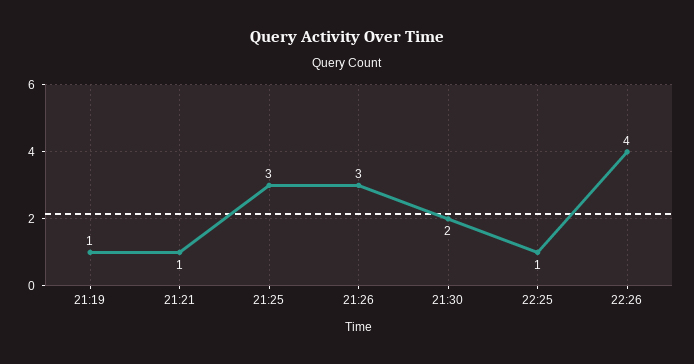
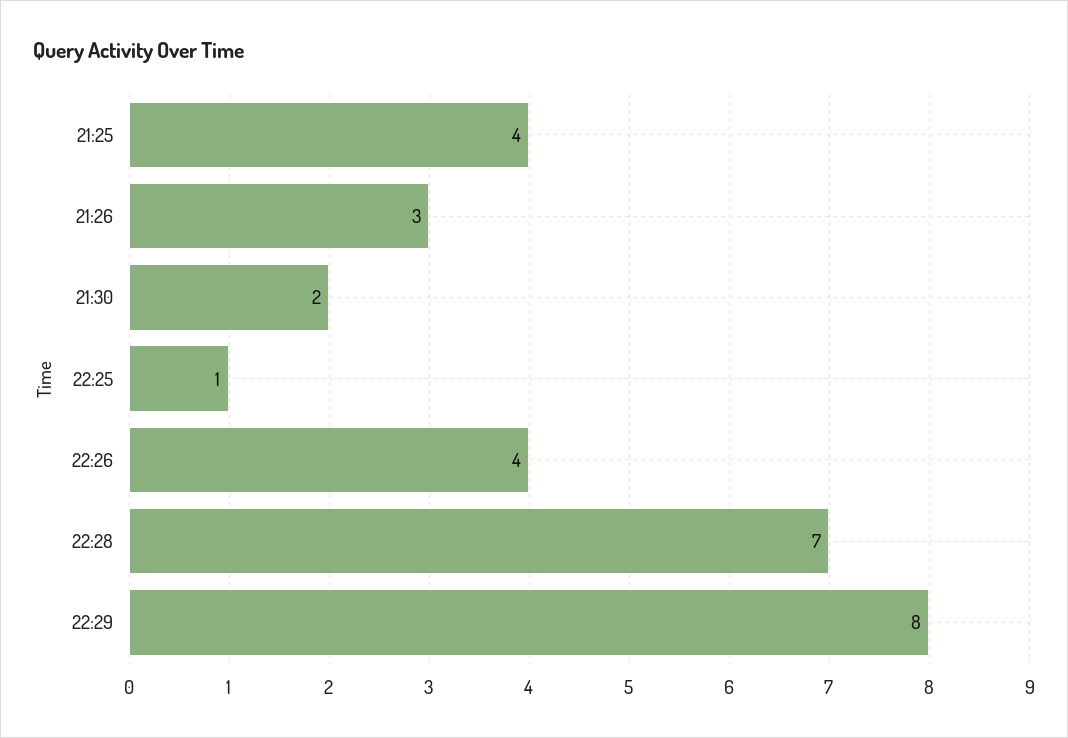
21:19: 1 -> none
21:21: 1 -> none
21:25: 3 -> 4
22:28: none -> 7
22:29: none -> 8

